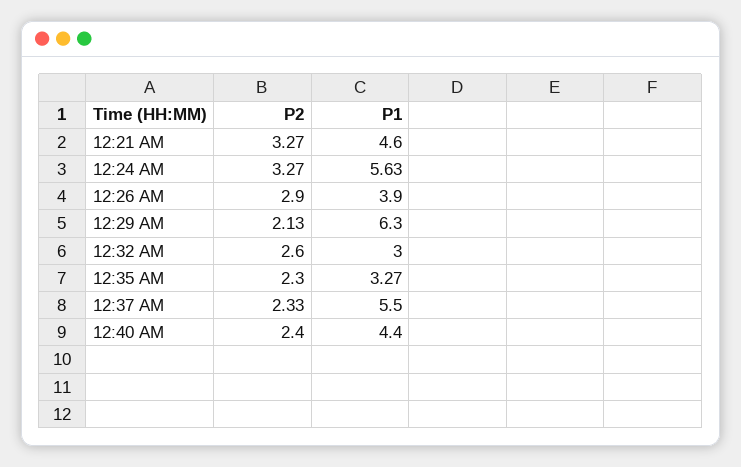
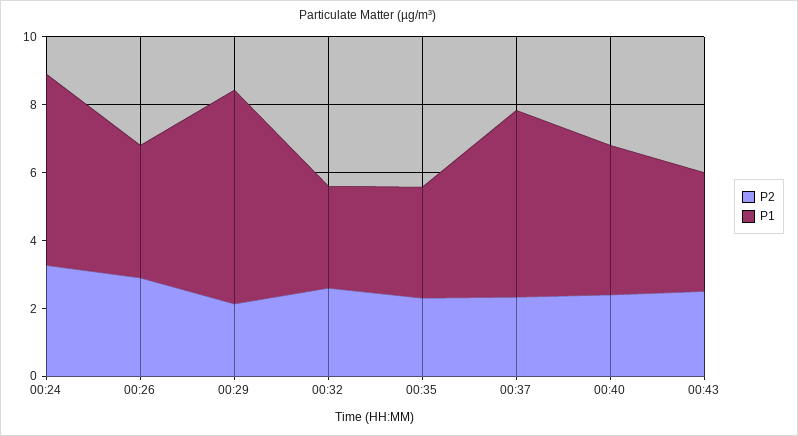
P2, 12:21 AM: 3.27 -> none
P1, 12:21 AM: 4.6 -> none
P2, 00:43: none -> 2.5
P1, 00:43: none -> 3.5

